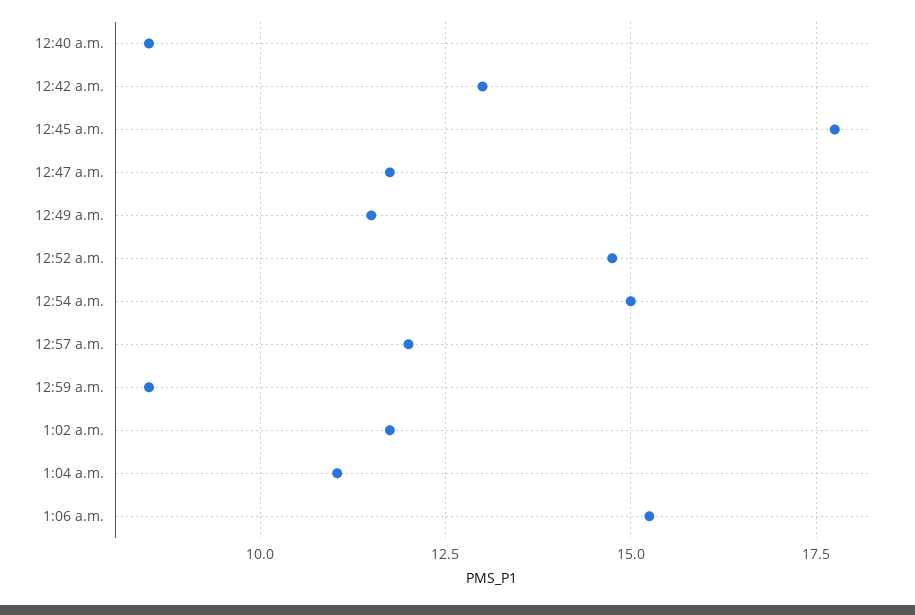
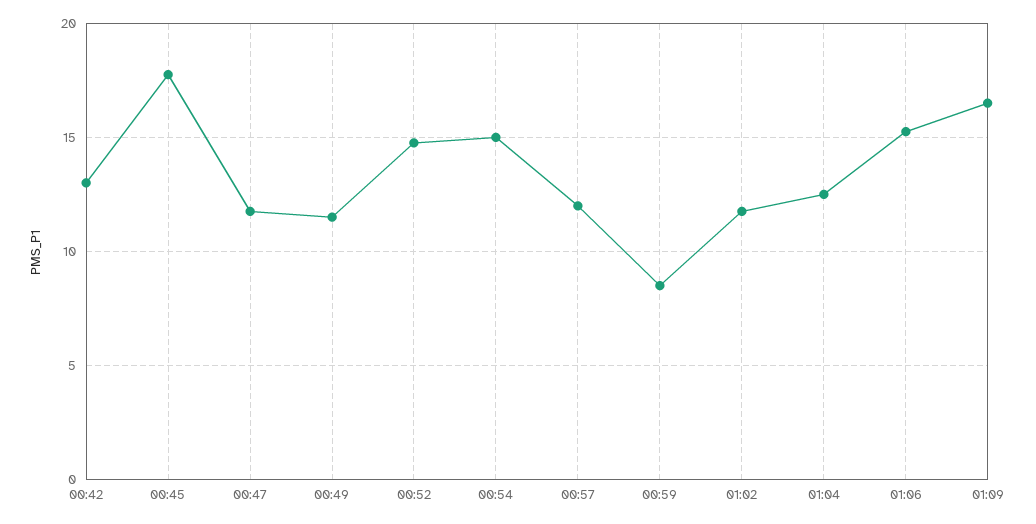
12:40 a.m.: 8.5 -> none
1:04 a.m.: 11 -> 12.5
01:09: none -> 16.5

